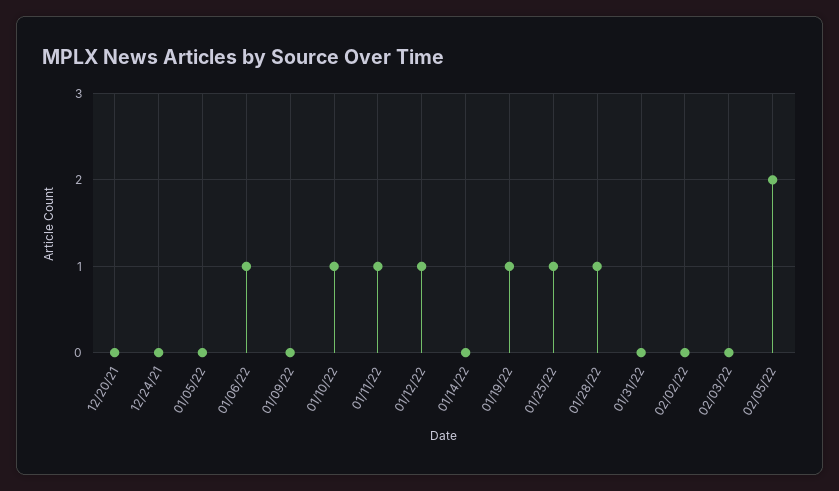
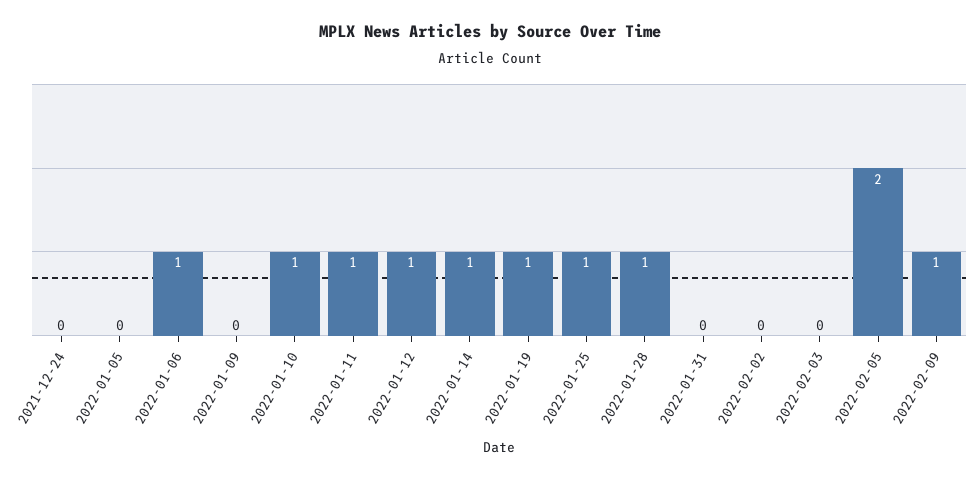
12/20/21: 0 -> none
01/14/22: 0 -> 1
2022-02-09: none -> 1

